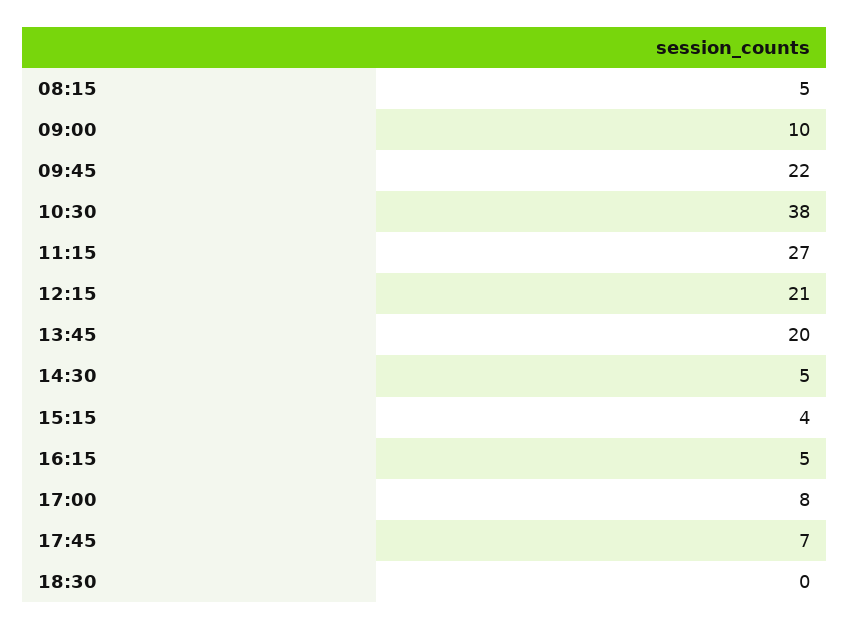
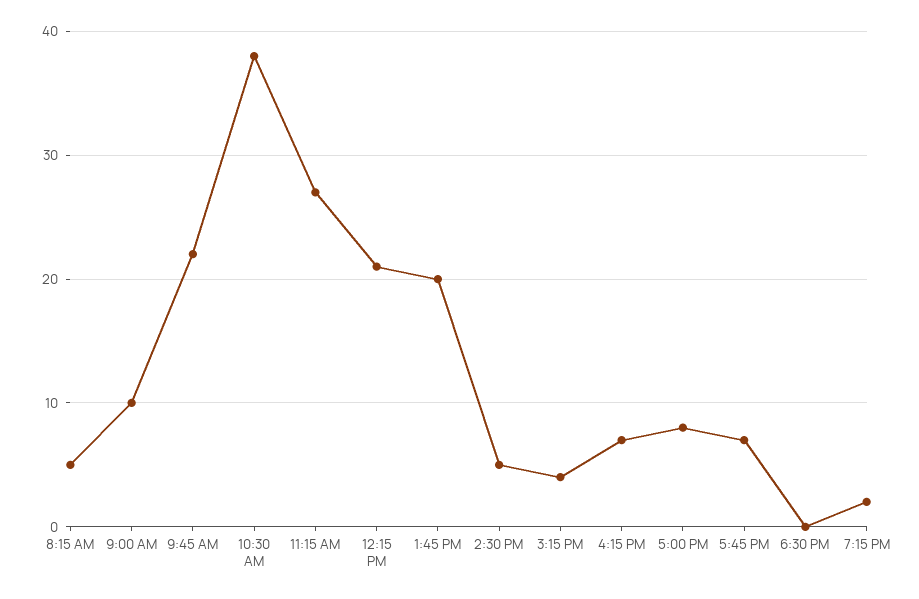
16:15: 5 -> 7
7:15 PM: none -> 2

